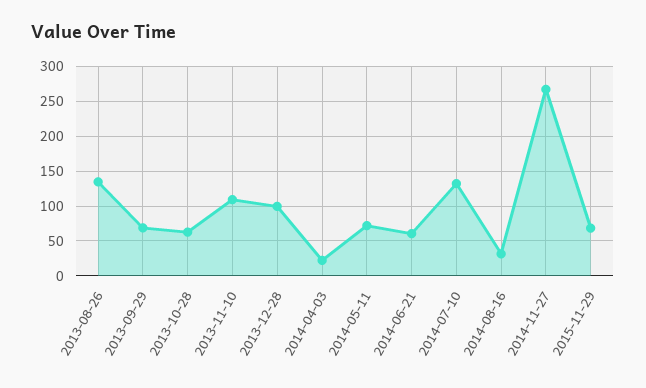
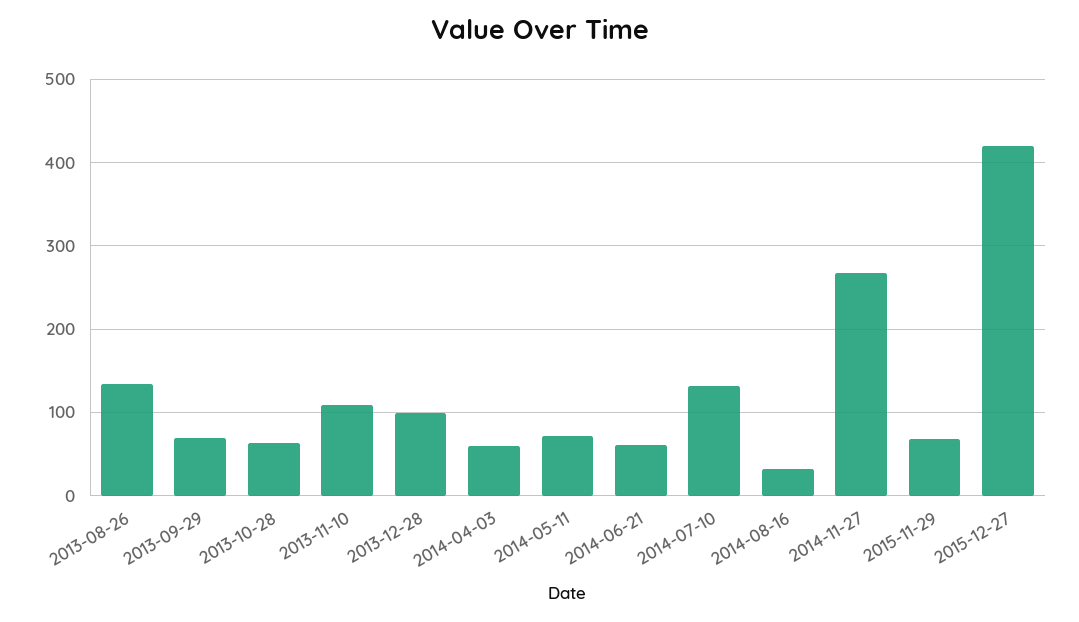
2014-04-03: 20 -> 60
2015-12-27: none -> 420

